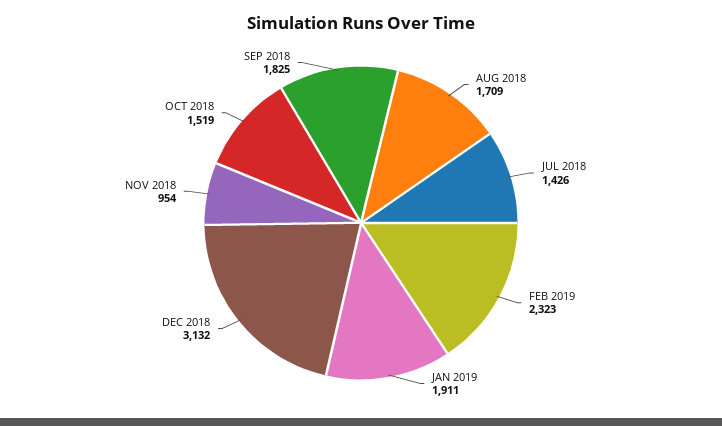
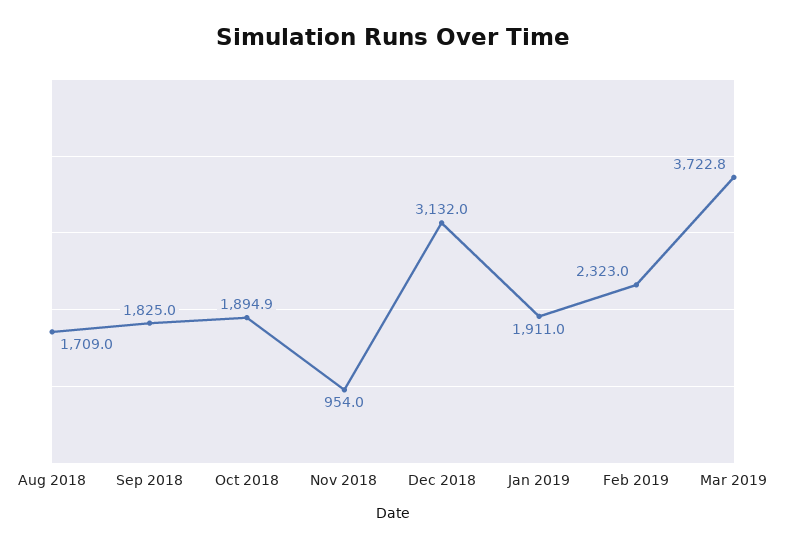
JUL 2018: 1426 -> none
OCT 2018: 1519 -> 1894.9
Mar 2019: none -> 3722.8

